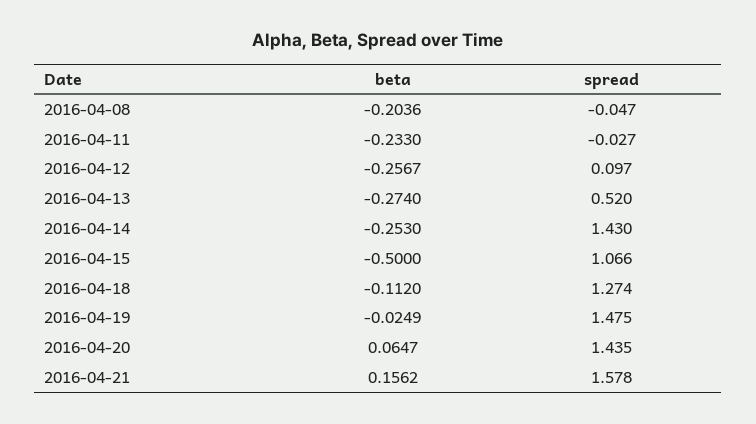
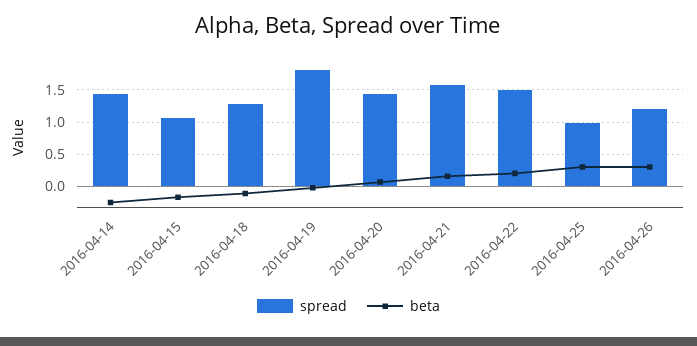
beta, 2016-04-08: -0.2036 -> none
spread, 2016-04-08: -0.047 -> none
beta, 2016-04-11: -0.233 -> none
spread, 2016-04-11: -0.027 -> none
beta, 2016-04-12: -0.2567 -> none
spread, 2016-04-12: 0.097 -> none
beta, 2016-04-13: -0.274 -> none
spread, 2016-04-13: 0.52 -> none
beta, 2016-04-15: -0.5 -> -0.2
spread, 2016-04-19: 1.475 -> 1.8
spread, 2016-04-22: none -> 1.5
beta, 2016-04-22: none -> 0.2
spread, 2016-04-25: none -> 1
beta, 2016-04-25: none -> 0.3
spread, 2016-04-26: none -> 1.2
beta, 2016-04-26: none -> 0.3

